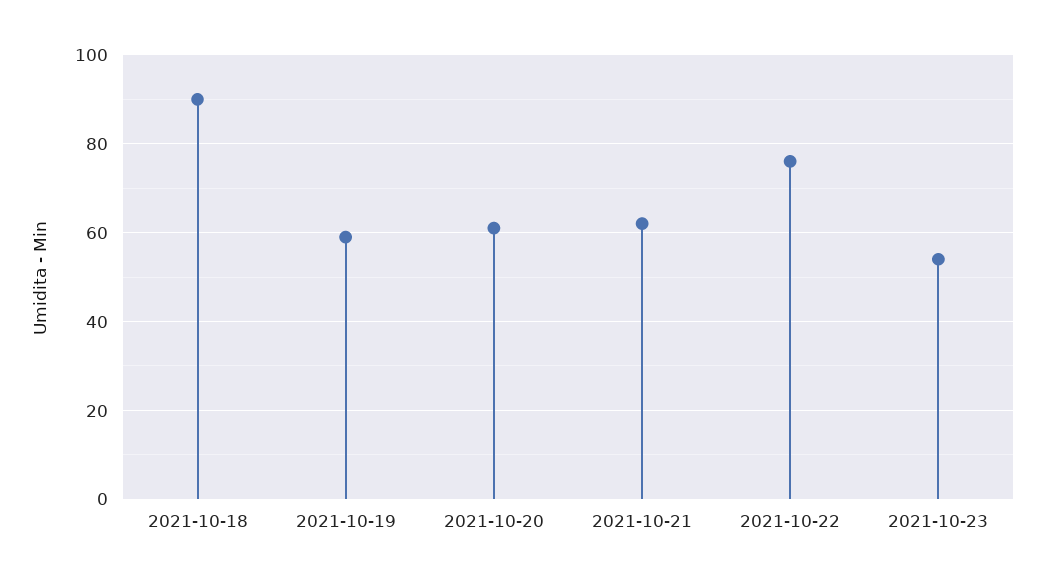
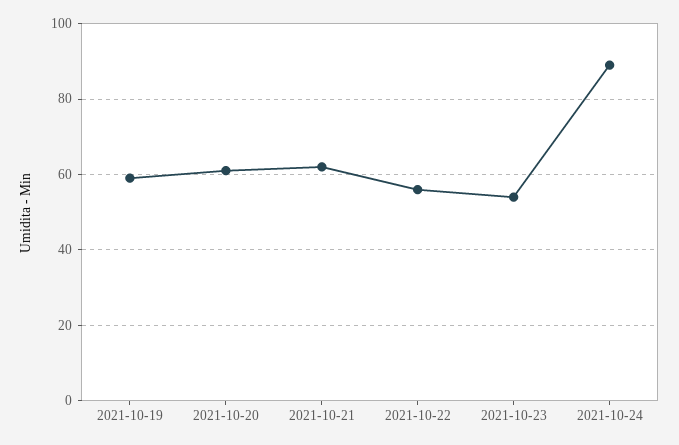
2021-10-18: 90 -> none
2021-10-22: 75 -> 55
2021-10-24: none -> 90

